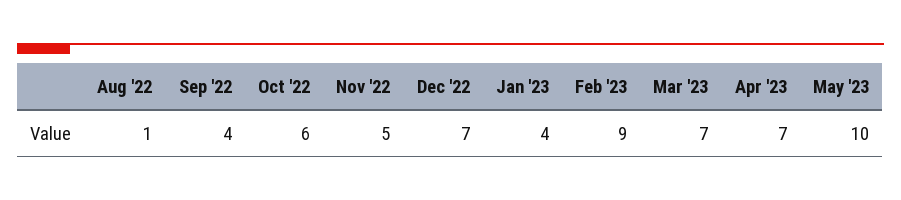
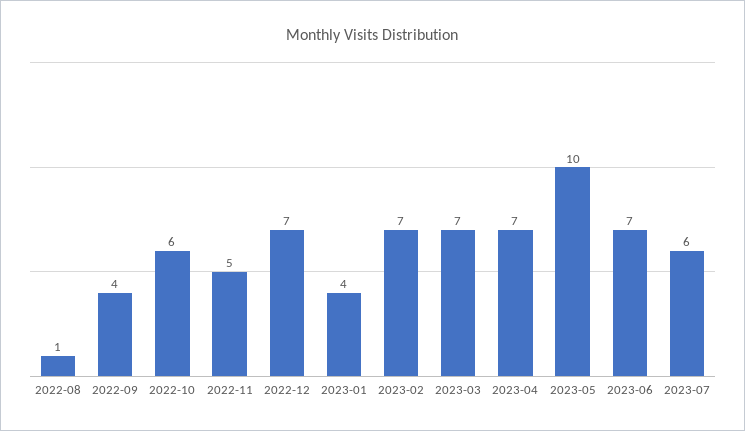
Feb '23: 9 -> 7
2023-06: none -> 7
2023-07: none -> 6

